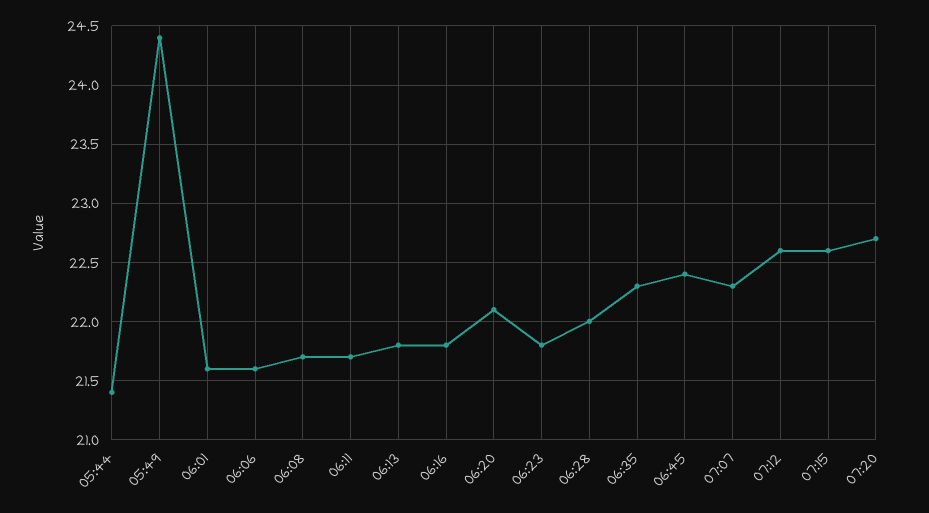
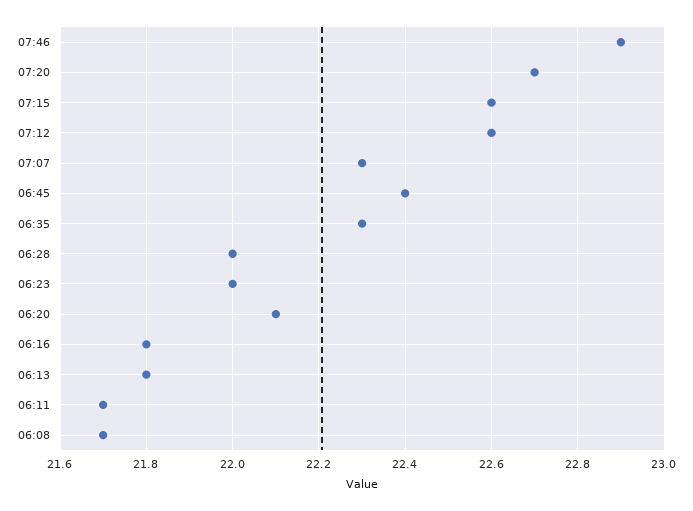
05:44: 21.4 -> none
05:49: 24.4 -> none
06:01: 21.6 -> none
06:06: 21.6 -> none
06:23: 21.8 -> 22
07:46: none -> 22.9

